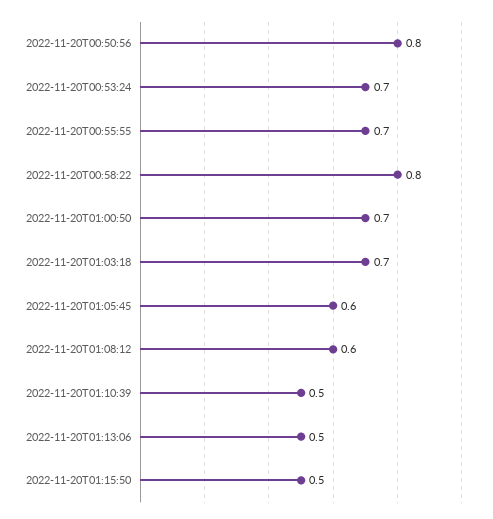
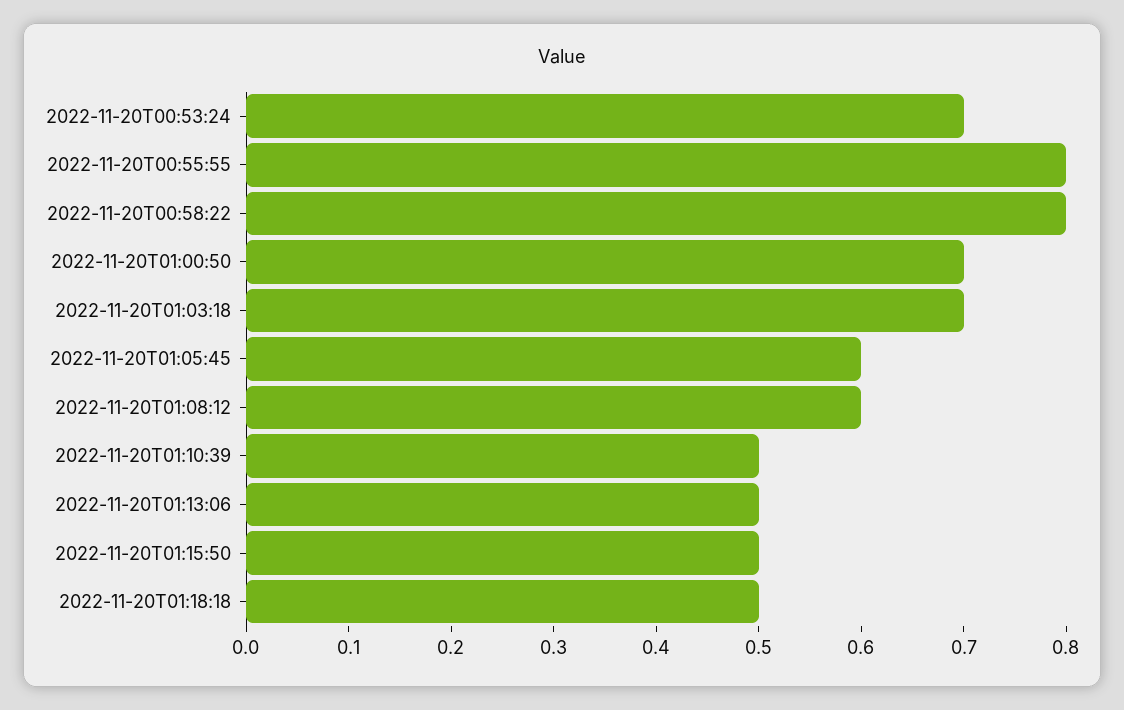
2022-11-20T00:50:56: 0.8 -> none
2022-11-20T00:55:55: 0.7 -> 0.8
2022-11-20T01:18:18: none -> 0.5

